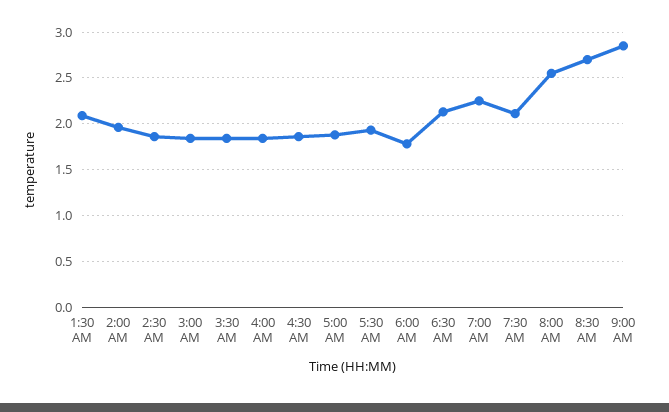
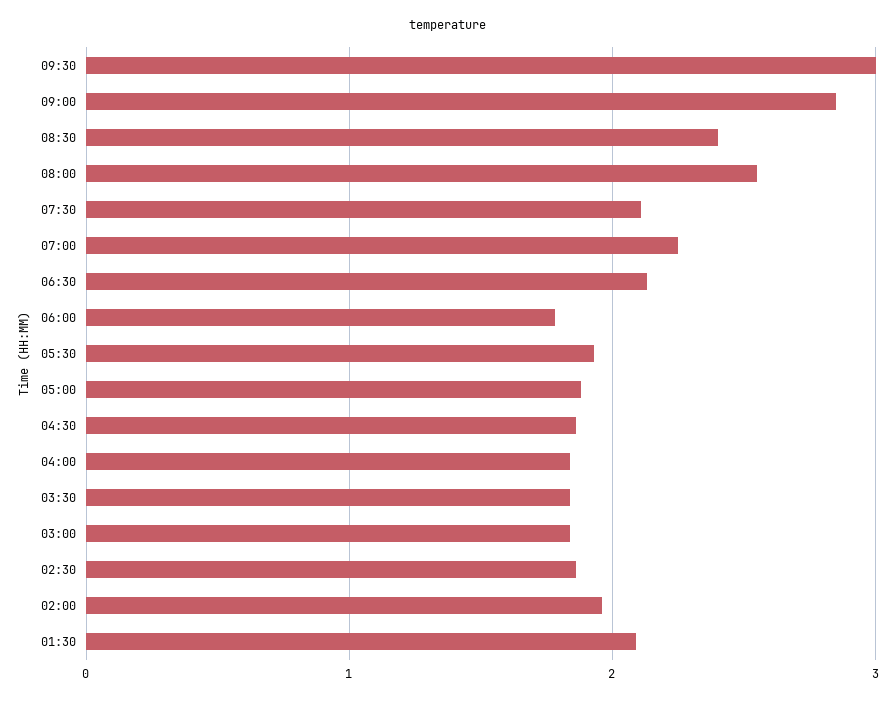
8:30 AM: 2.7 -> 2.4
09:30: none -> 3

